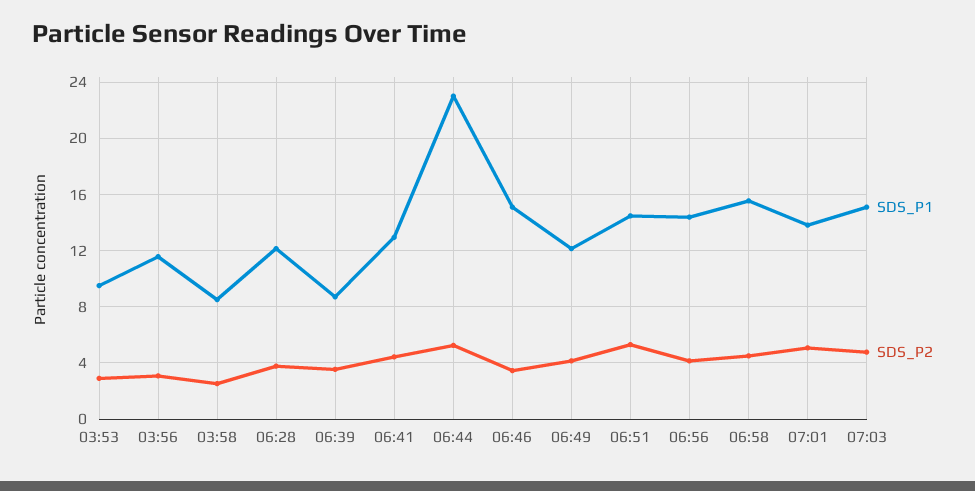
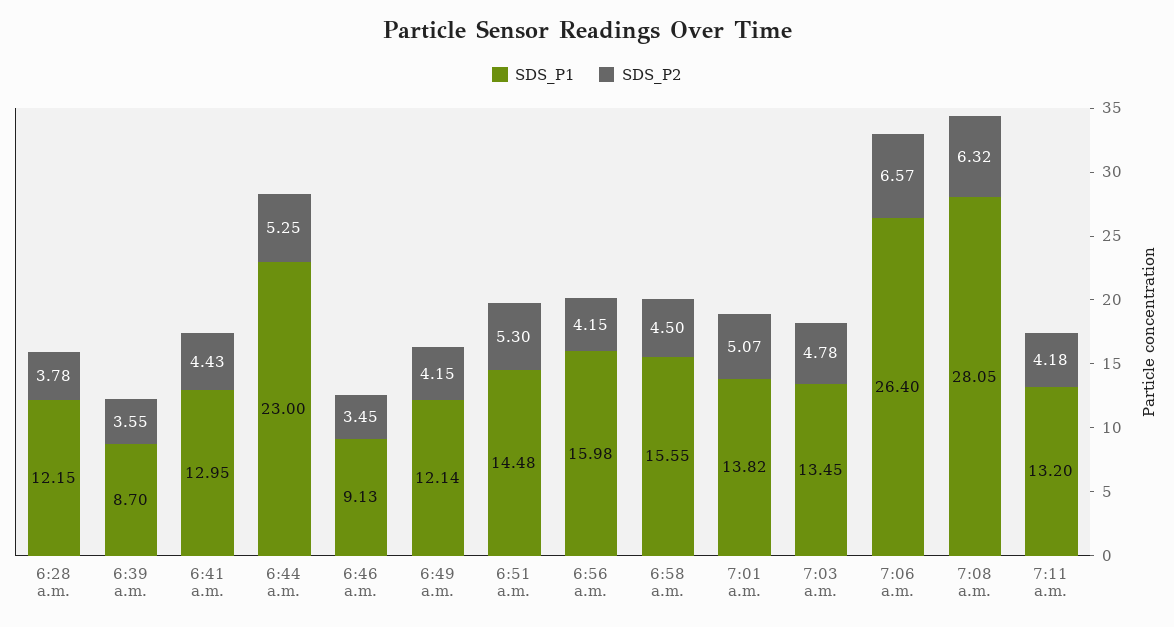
SDS_P1, 03:53: 9.5 -> none
SDS_P2, 03:53: 3 -> none
SDS_P1, 03:56: 11.5 -> none
SDS_P2, 03:56: 3 -> none
SDS_P1, 03:58: 8.5 -> none
SDS_P2, 03:58: 2.5 -> none
SDS_P1, 06:46: 15 -> 9.13
SDS_P1, 06:56: 14.5 -> 15.98
SDS_P1, 07:03: 15 -> 13.45
SDS_P1, 7:06 a.m.: none -> 26.4
SDS_P2, 7:06 a.m.: none -> 6.57
SDS_P1, 7:08 a.m.: none -> 28.05
SDS_P2, 7:08 a.m.: none -> 6.32
SDS_P1, 7:11 a.m.: none -> 13.2
SDS_P2, 7:11 a.m.: none -> 4.18

